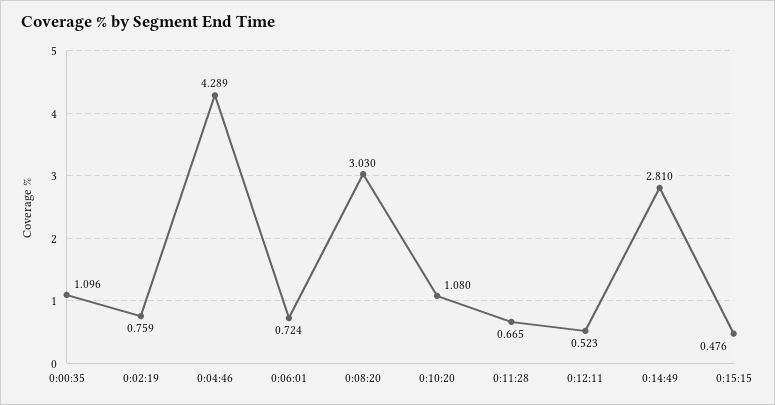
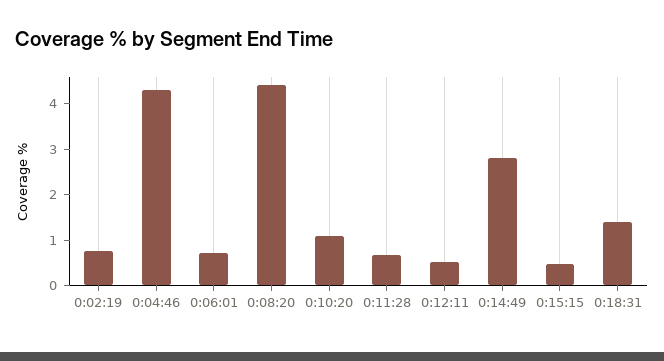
0:00:35: 1.096 -> none
0:08:20: 3.03 -> 4.4
0:18:31: none -> 1.4

